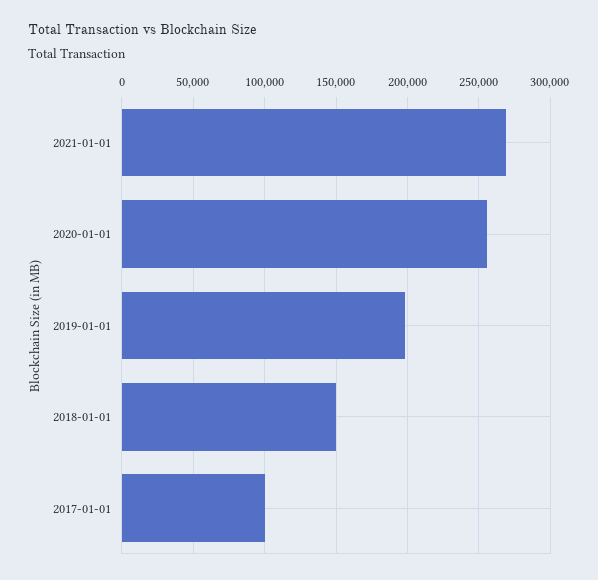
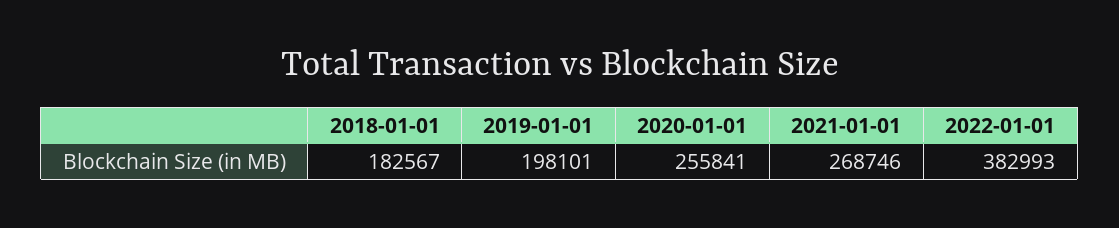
2018-01-01: 150000 -> 182567
2017-01-01: 100000 -> none
2022-01-01: none -> 382993

